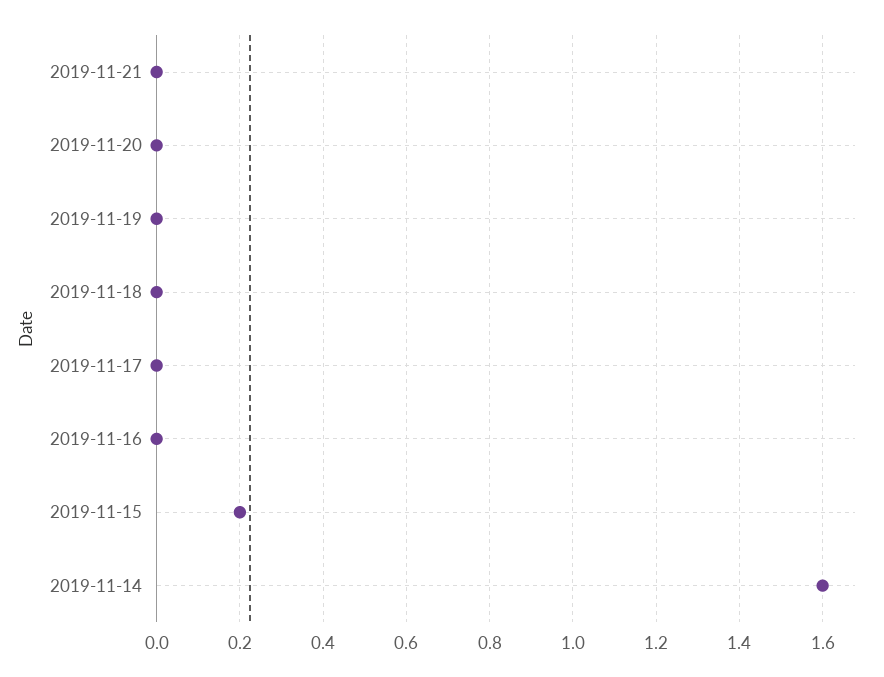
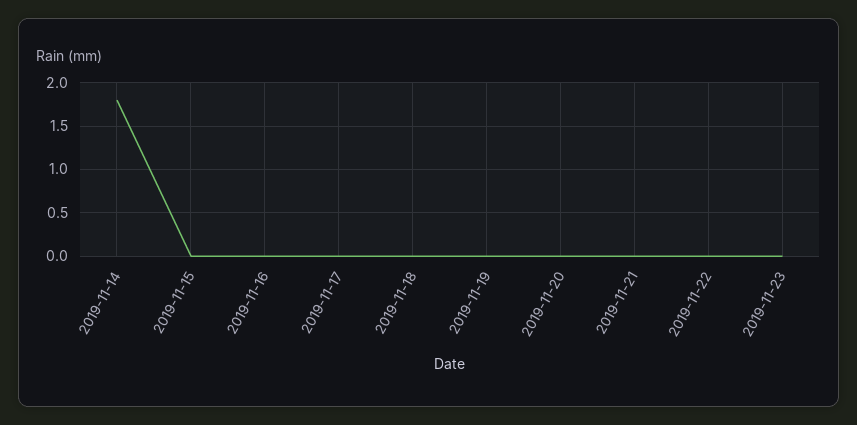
2019-11-15: 0.2 -> 0
2019-11-14: 1.6 -> 1.8
2019-11-22: none -> 0
2019-11-23: none -> 0

